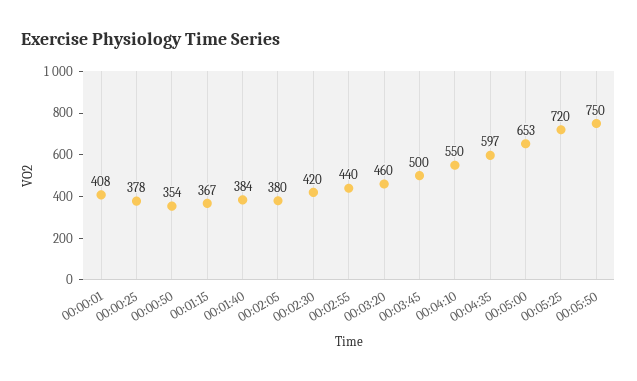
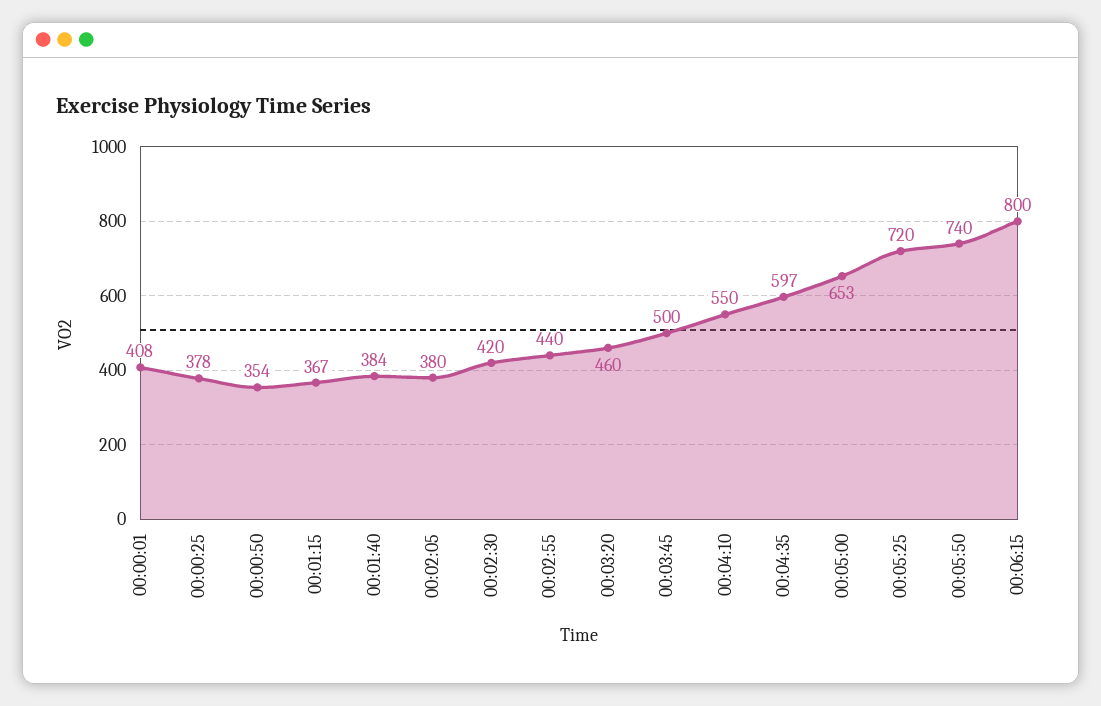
00:05:50: 750 -> 740
00:06:15: none -> 800

